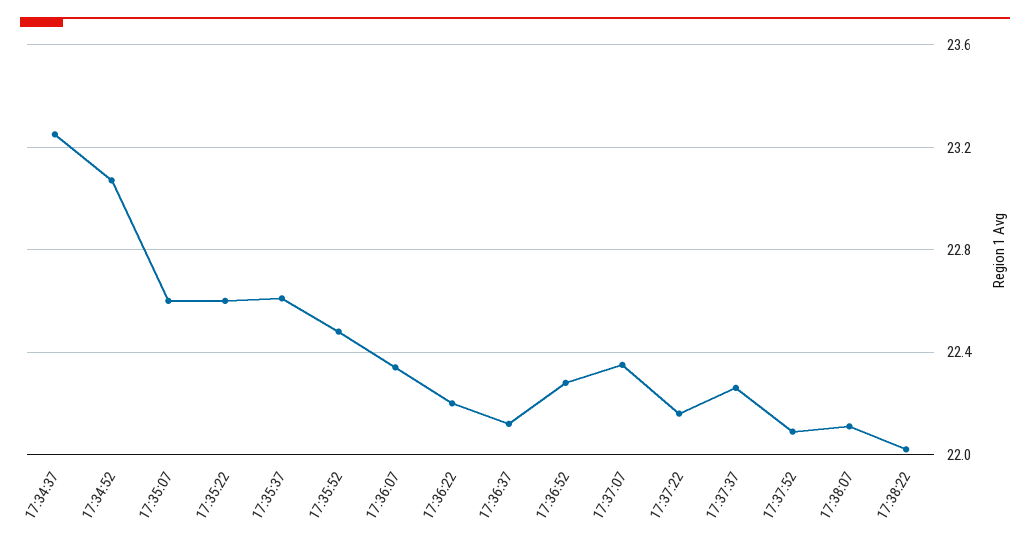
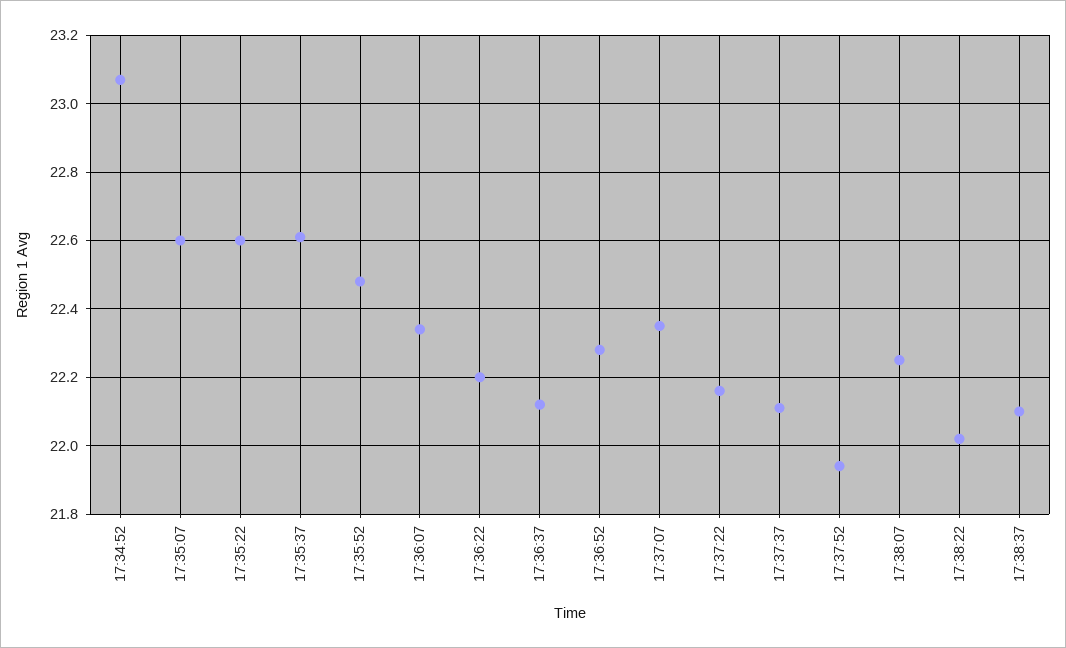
17:34:37: 23.25 -> none
17:37:37: 22.25 -> 22.1
17:37:52: 22.1 -> 21.95
17:38:07: 22.1 -> 22.25
17:38:37: none -> 22.1

